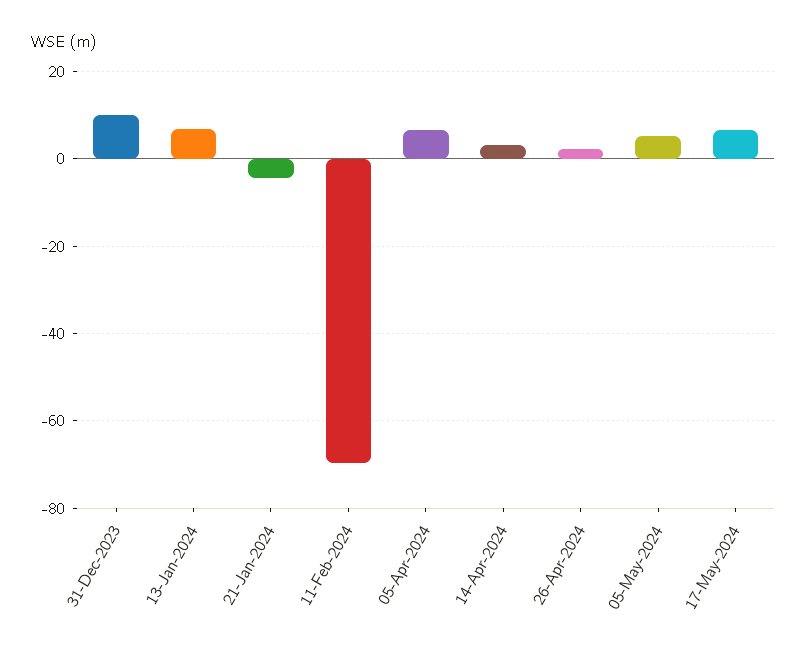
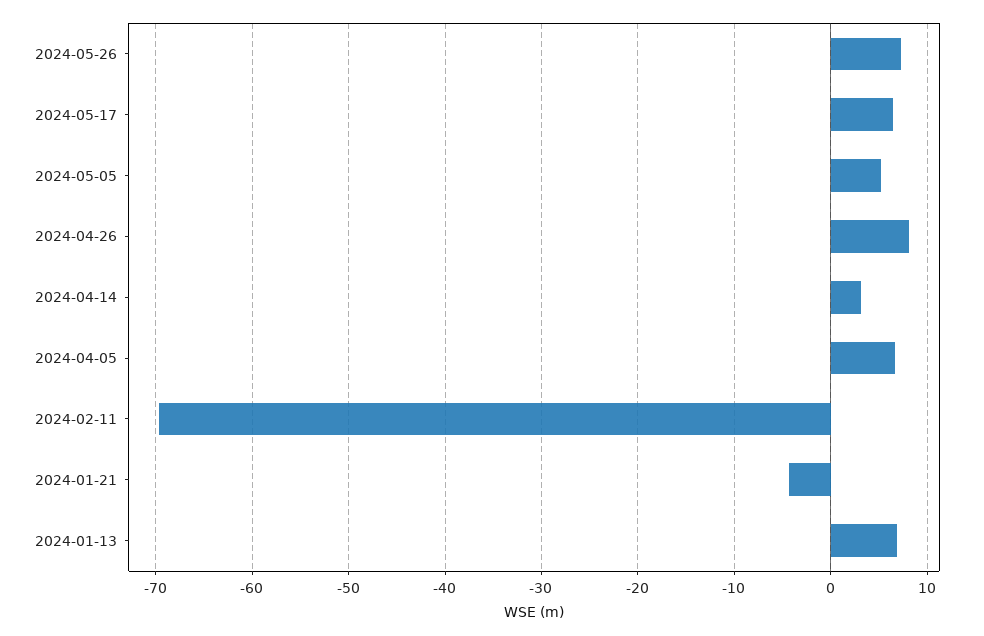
31-Dec-2023: 10 -> none
26-Apr-2024: 2 -> 8
2024-05-26: none -> 7

